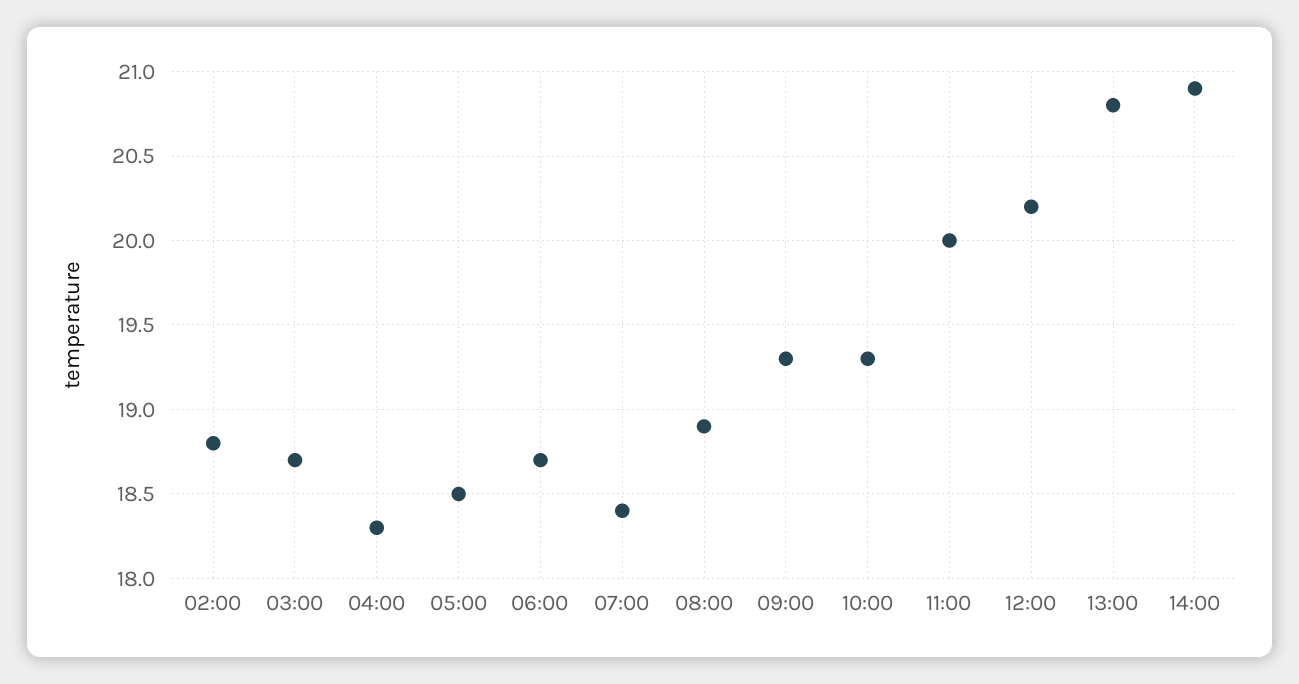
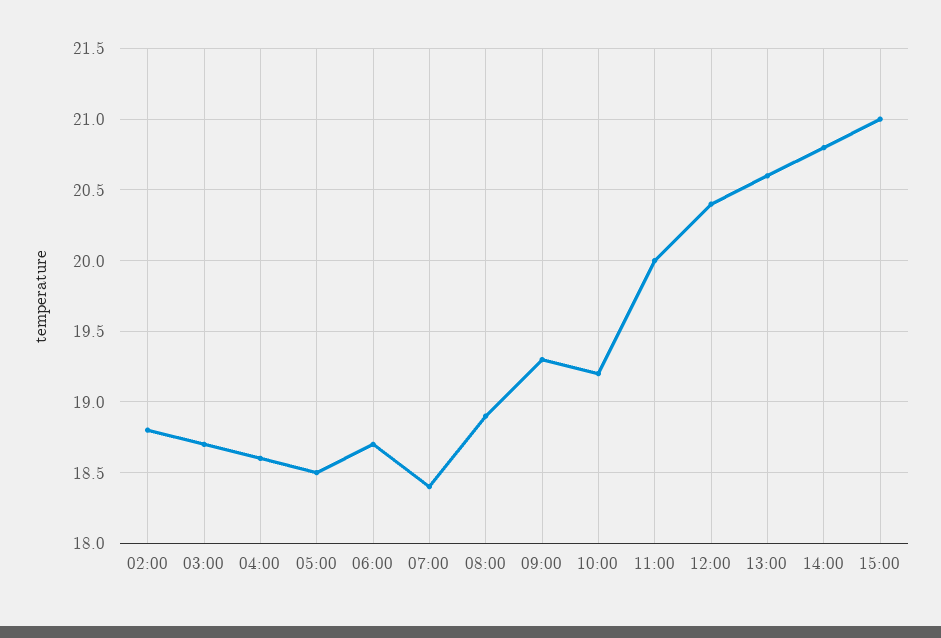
04:00: 18.3 -> 18.6
10:00: 19.3 -> 19.2
12:00: 20.2 -> 20.4
13:00: 20.8 -> 20.6
14:00: 20.9 -> 20.8
15:00: none -> 21

